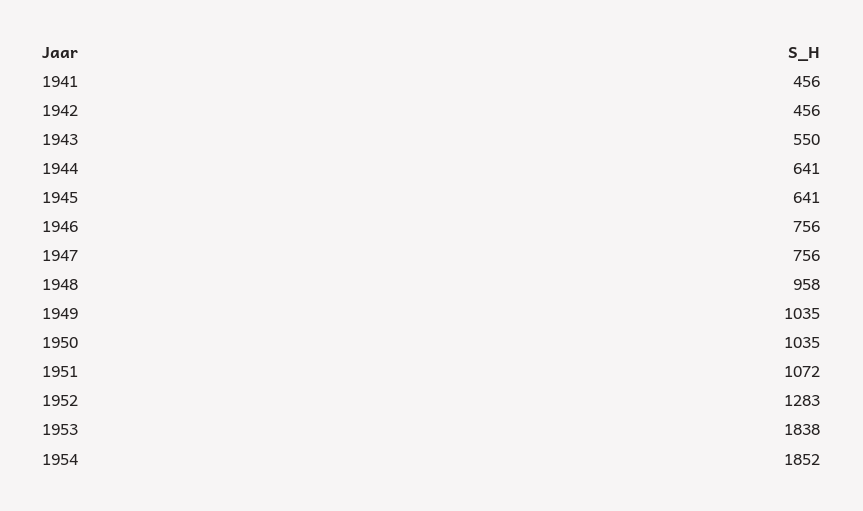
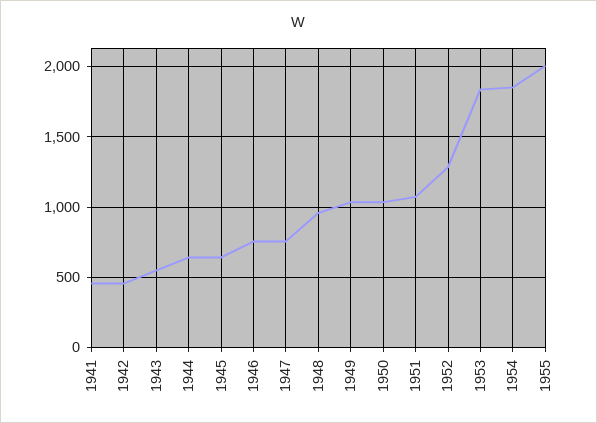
1955: none -> 2000

